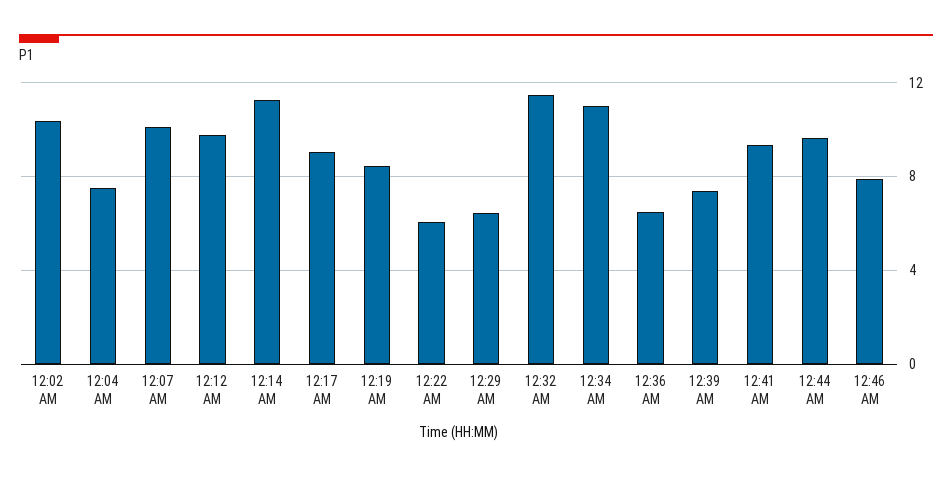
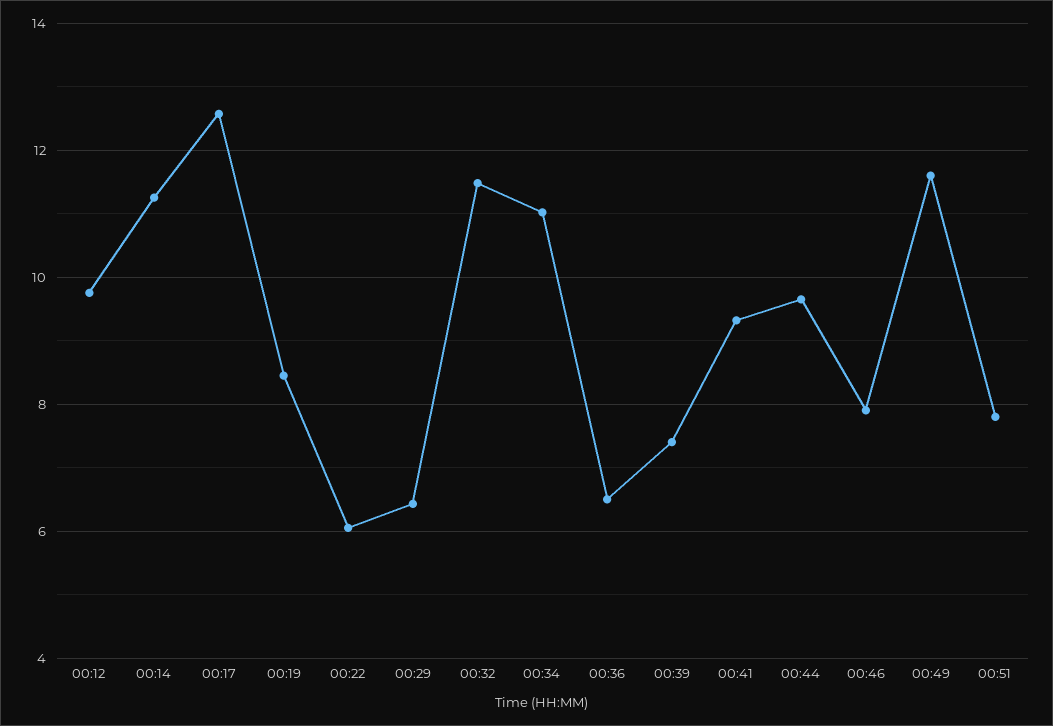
12:02 AM: 10.5 -> none
12:04 AM: 7.5 -> none
12:07 AM: 10 -> none
12:17 AM: 9 -> 12.6
00:49: none -> 11.6
00:51: none -> 7.8

